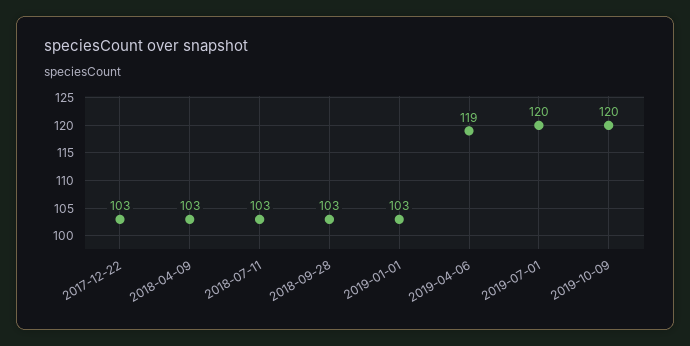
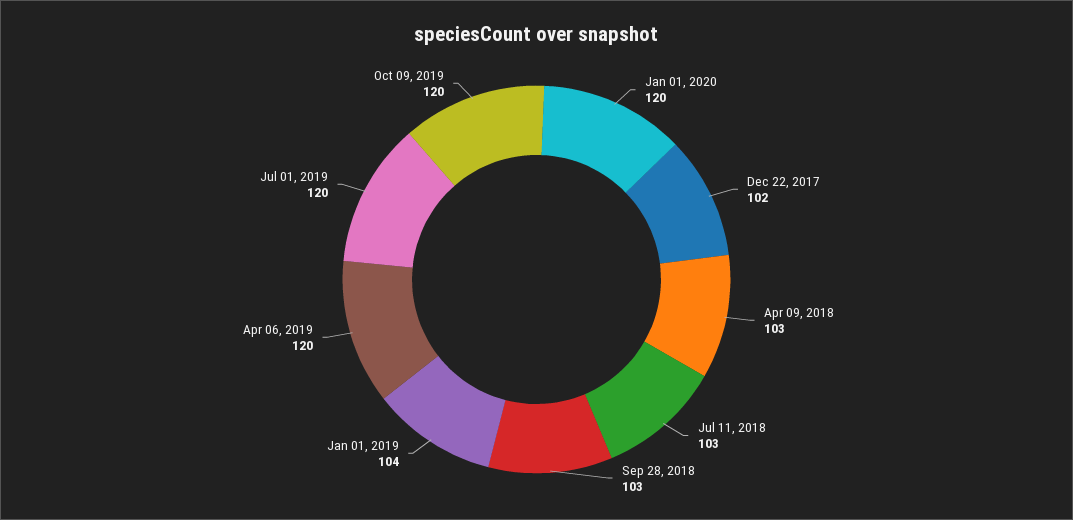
2017-12-22: 103 -> 102
2019-01-01: 103 -> 104
2019-04-06: 119 -> 120
Jan 01, 2020: none -> 120

